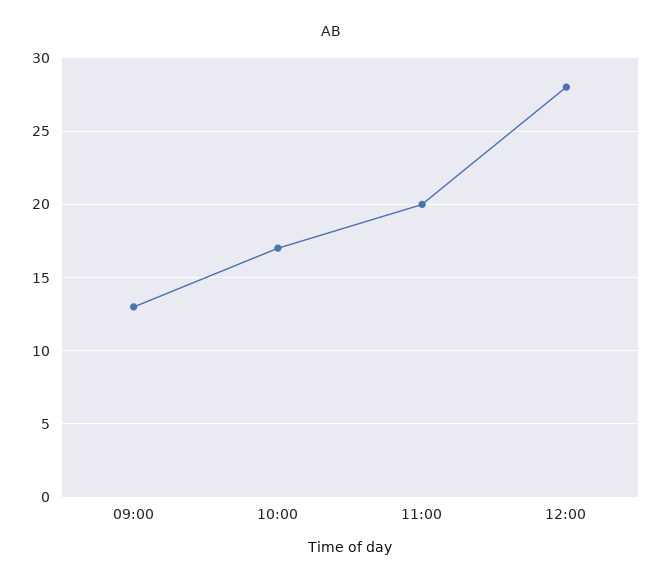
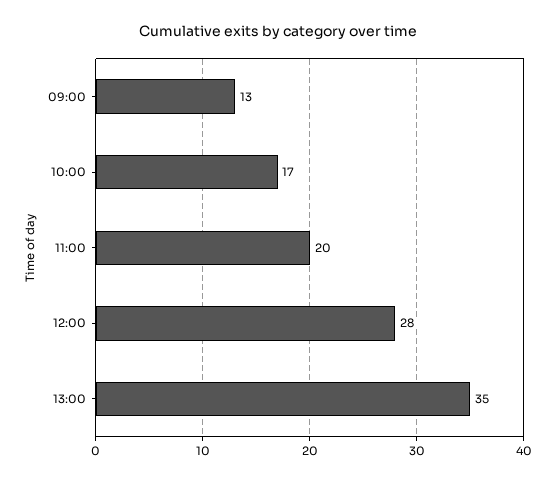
13:00: none -> 35

